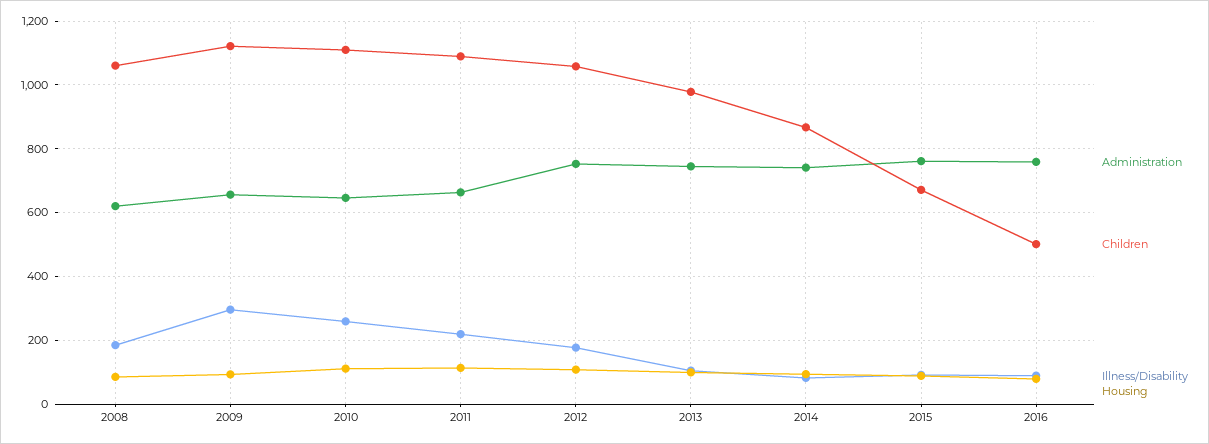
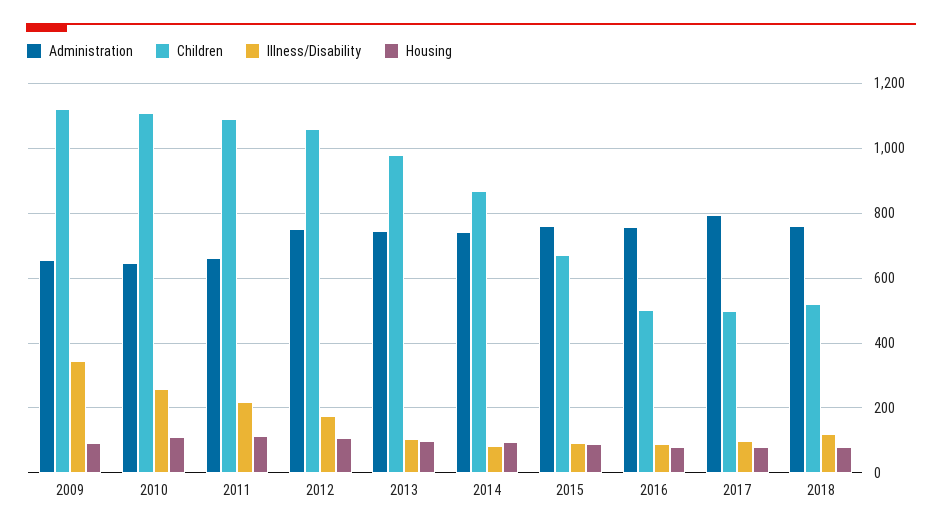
Administration, 2008: 620 -> none
Children, 2008: 1060 -> none
Illness/Disability, 2008: 180 -> none
Housing, 2008: 80 -> none
Illness/Disability, 2009: 300 -> 340
Administration, 2017: none -> 800
Children, 2017: none -> 500
Illness/Disability, 2017: none -> 100
Housing, 2017: none -> 80
Administration, 2018: none -> 760
Children, 2018: none -> 520
Illness/Disability, 2018: none -> 120
Housing, 2018: none -> 80

